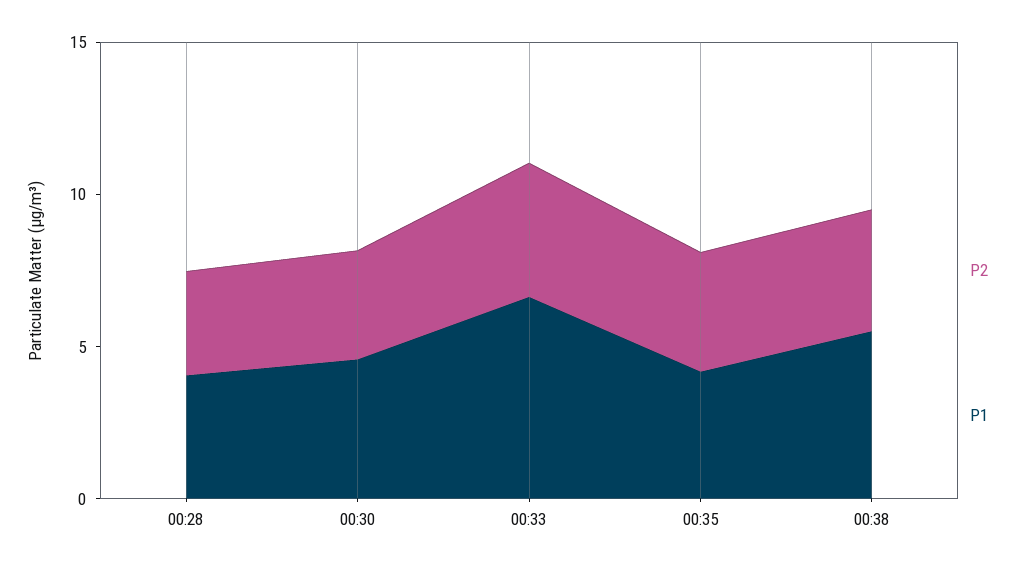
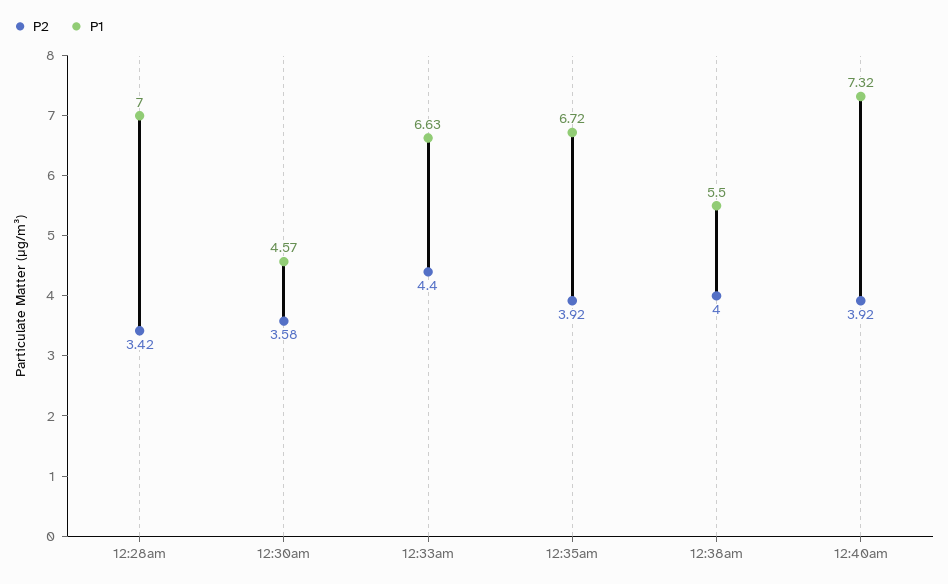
P1, 00:28: 4 -> 7
P1, 00:35: 4 -> 6.72
P2, 12:40am: none -> 3.92
P1, 12:40am: none -> 7.32

